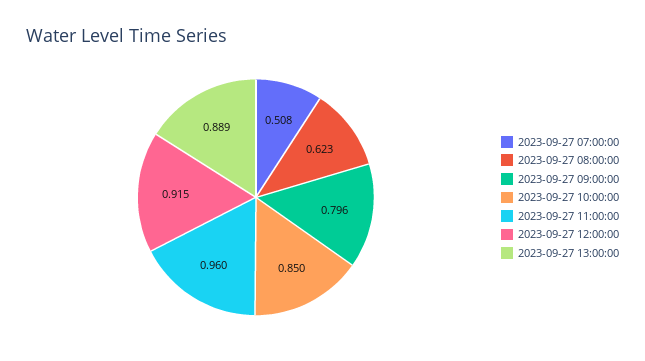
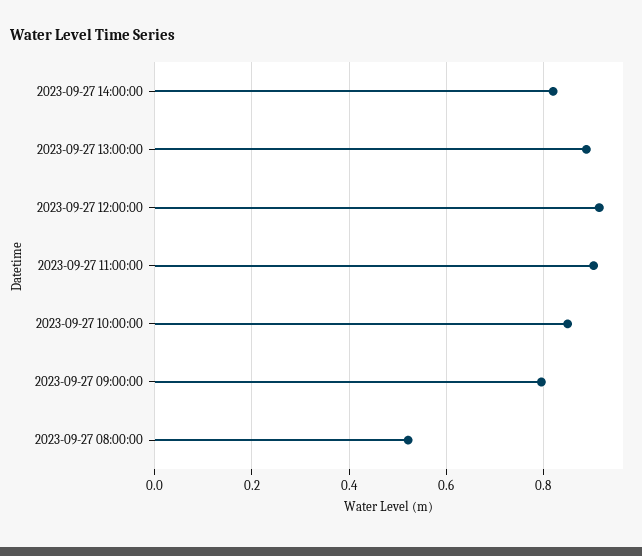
2023-09-27 07:00:00: 0.508 -> none
2023-09-27 08:00:00: 0.623 -> 0.52
2023-09-27 11:00:00: 0.96 -> 0.9
2023-09-27 14:00:00: none -> 0.82

